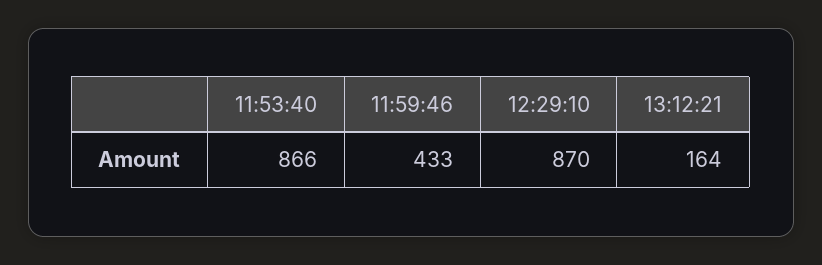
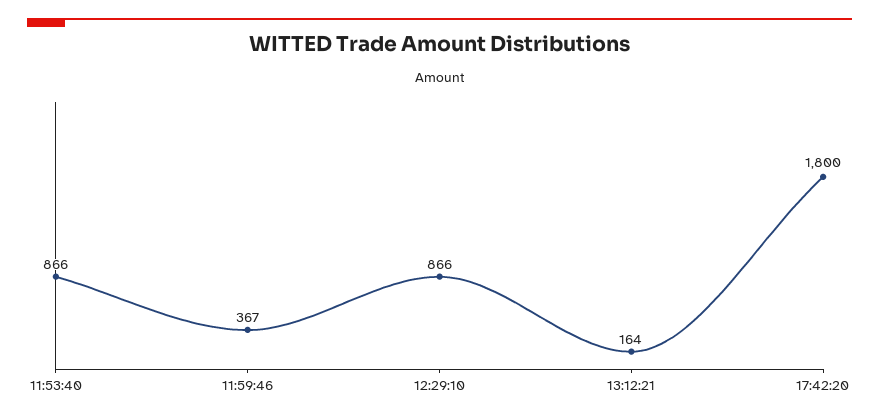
11:59:46: 433 -> 367
12:29:10: 870 -> 866
17:42:20: none -> 1800

